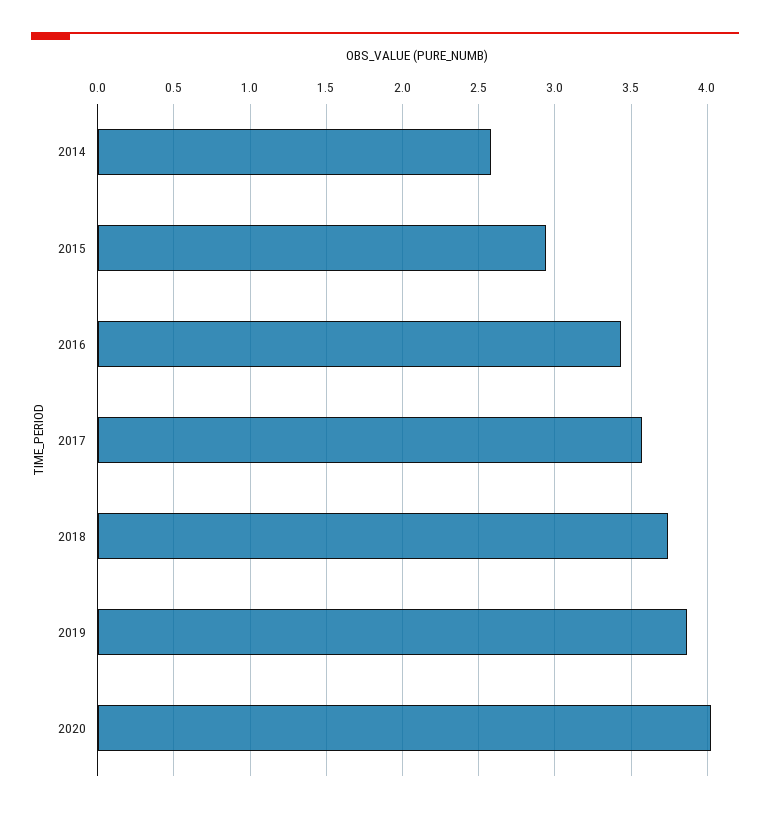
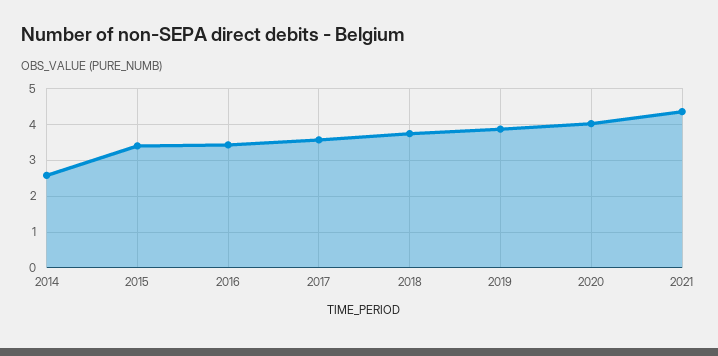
2015: 2.95 -> 3.4
2021: none -> 4.4

